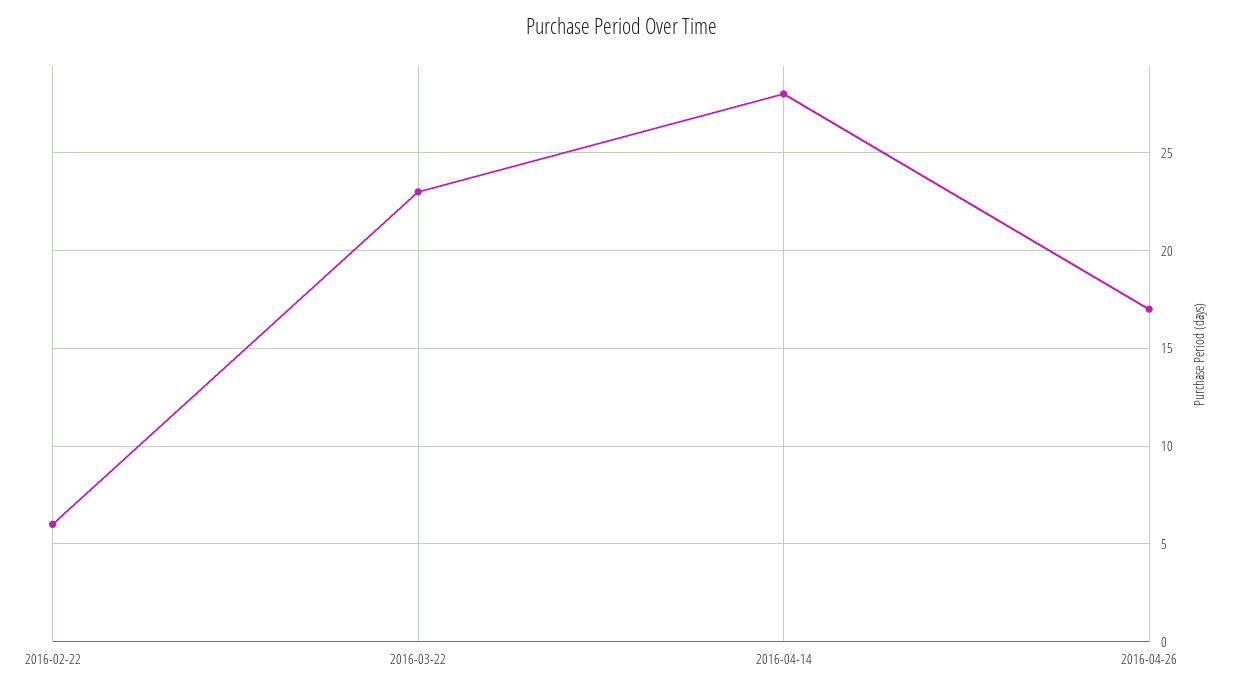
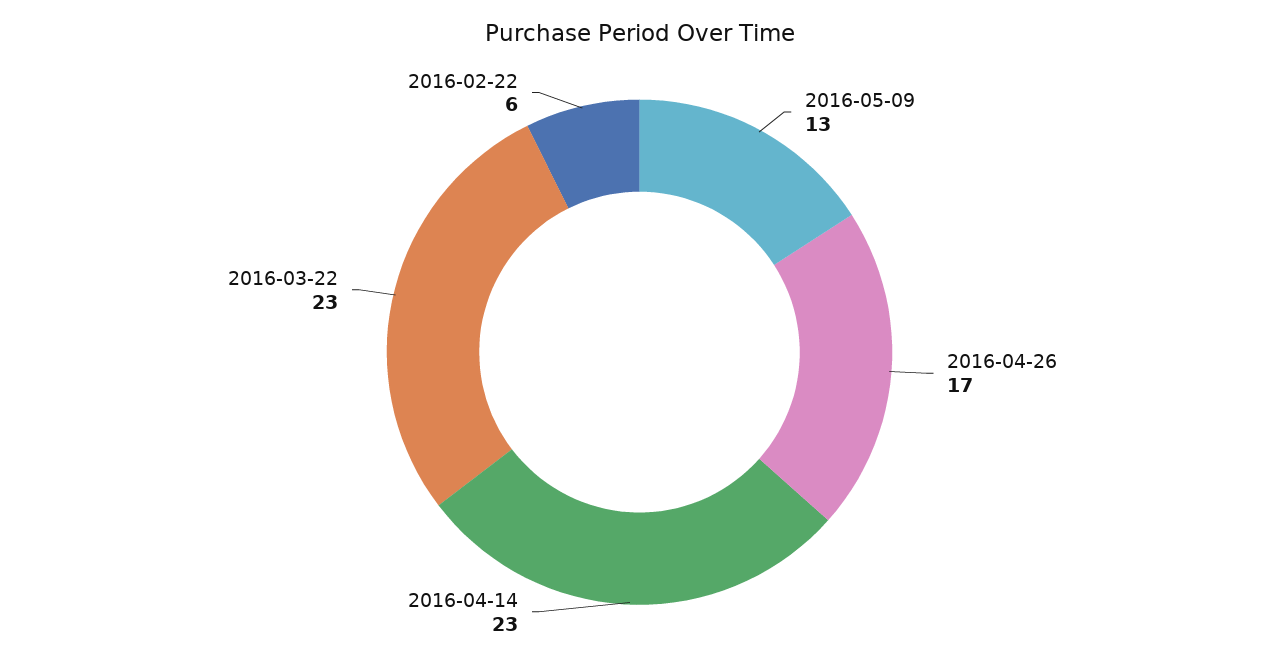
2016-04-14: 28 -> 23
2016-05-09: none -> 13

